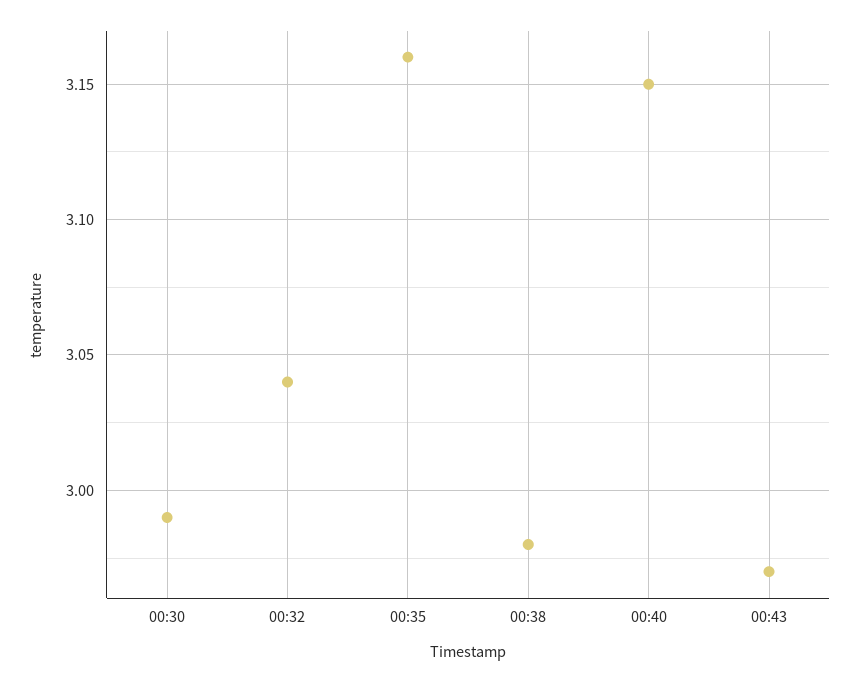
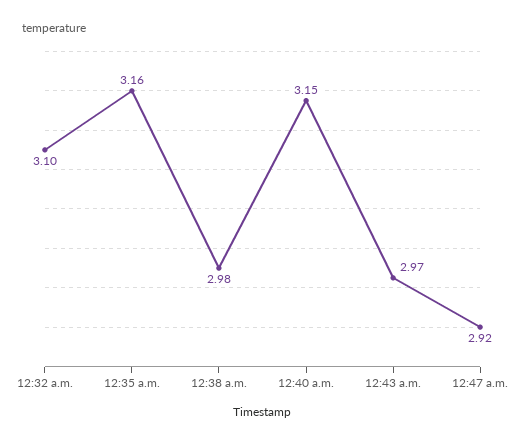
00:30: 2.99 -> none
00:32: 3.04 -> 3.1
12:47 a.m.: none -> 2.92

